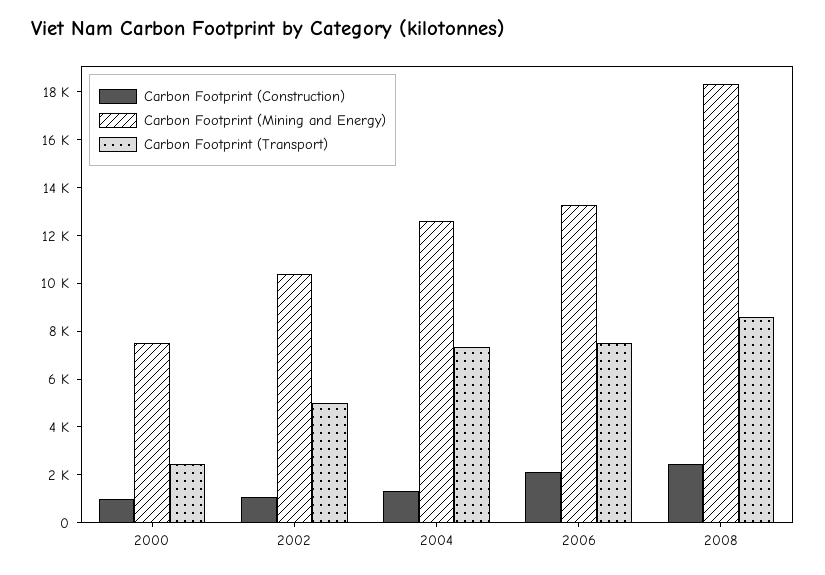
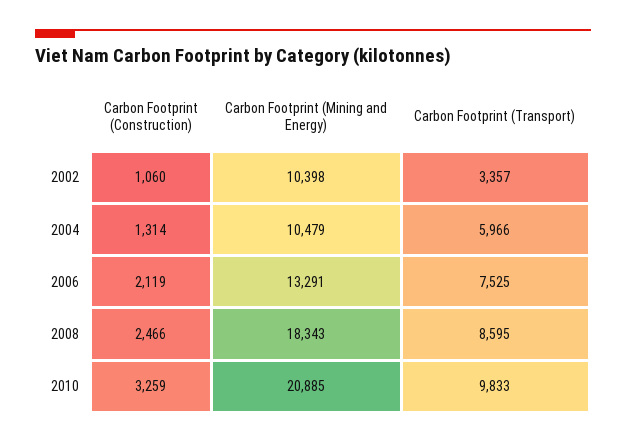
Carbon Footprint (Construction), 2000: 1000 -> none
Carbon Footprint (Mining and Energy), 2000: 7500 -> none
Carbon Footprint (Transport), 2000: 2500 -> none
Carbon Footprint (Transport), 2002: 5000 -> 3357
Carbon Footprint (Mining and Energy), 2004: 12500 -> 10479
Carbon Footprint (Transport), 2004: 7500 -> 5966
Carbon Footprint (Construction), 2010: none -> 3259
Carbon Footprint (Mining and Energy), 2010: none -> 20885
Carbon Footprint (Transport), 2010: none -> 9833

